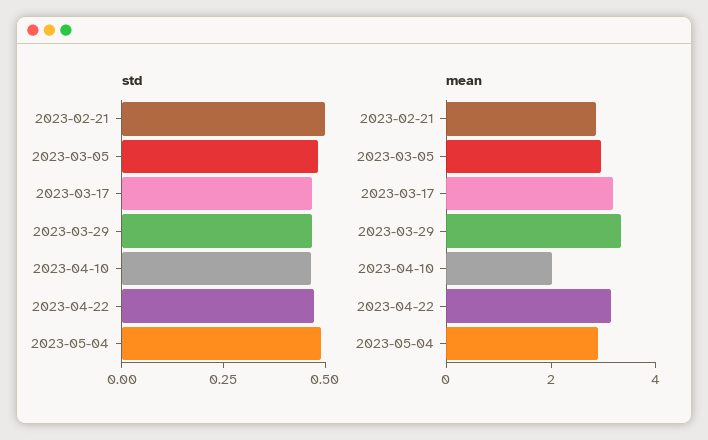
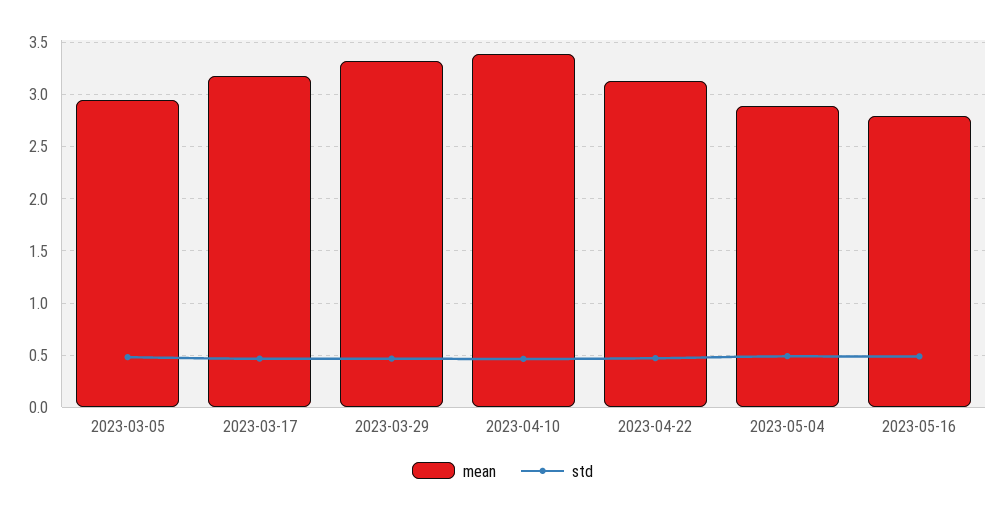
std, 2023-02-21: 0.5 -> none
mean, 2023-02-21: 3 -> none
mean, 2023-04-10: 2 -> 3.4
mean, 2023-05-16: none -> 2.8
std, 2023-05-16: none -> 0.5

